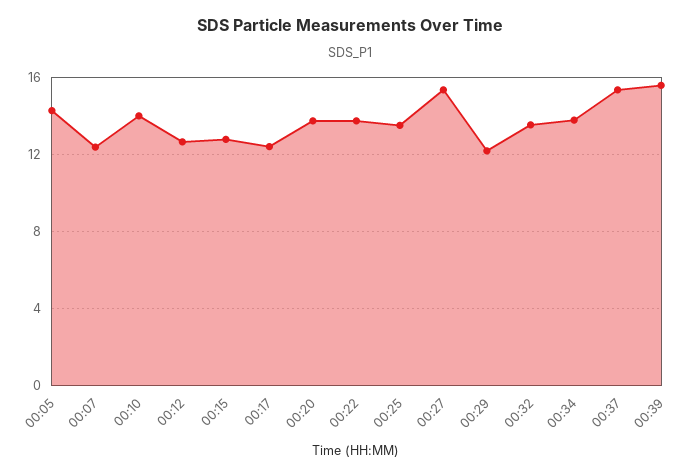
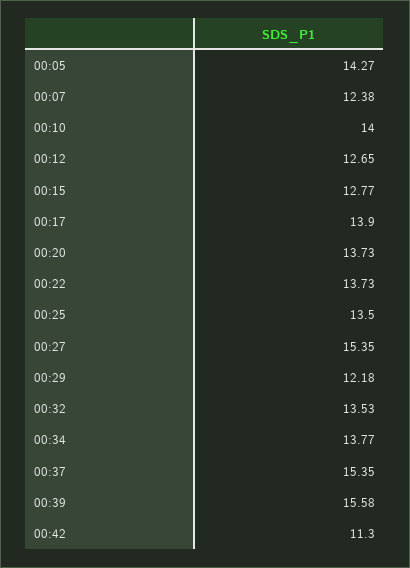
00:17: 12.5 -> 13.9
00:42: none -> 11.3

